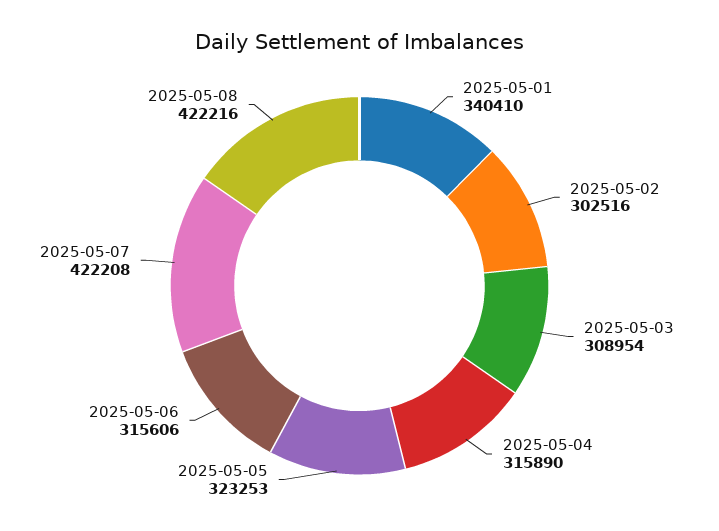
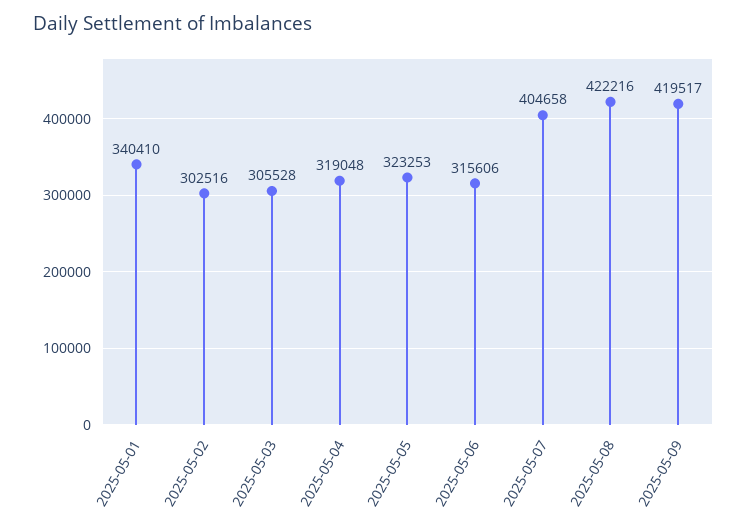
2025-05-03: 308954 -> 305528
2025-05-04: 315890 -> 319048
2025-05-07: 422208 -> 404658
2025-05-09: none -> 419517

